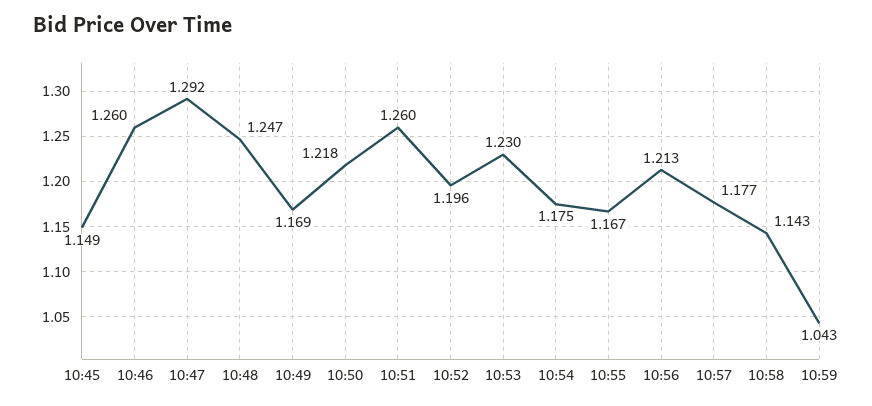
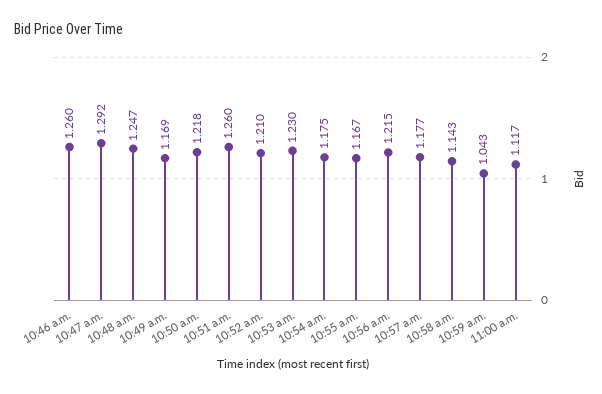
10:45: 1.149 -> none
10:52: 1.196 -> 1.21
10:56: 1.213 -> 1.215
11:00 a.m.: none -> 1.117

